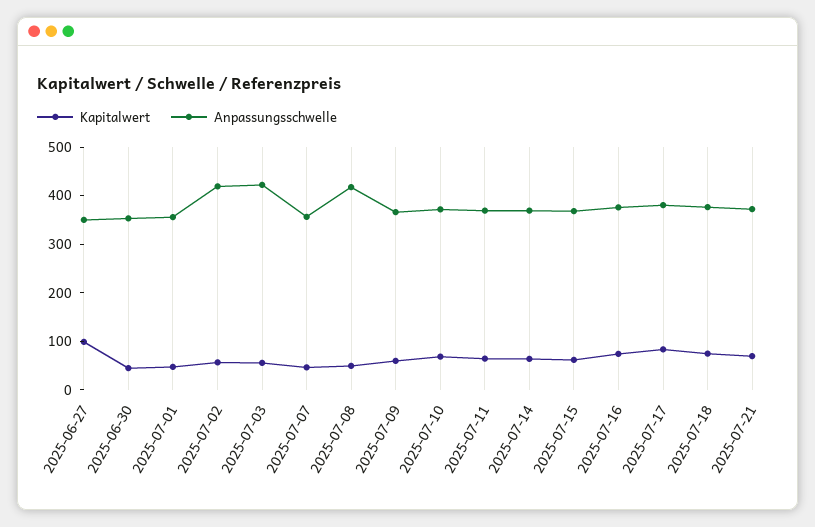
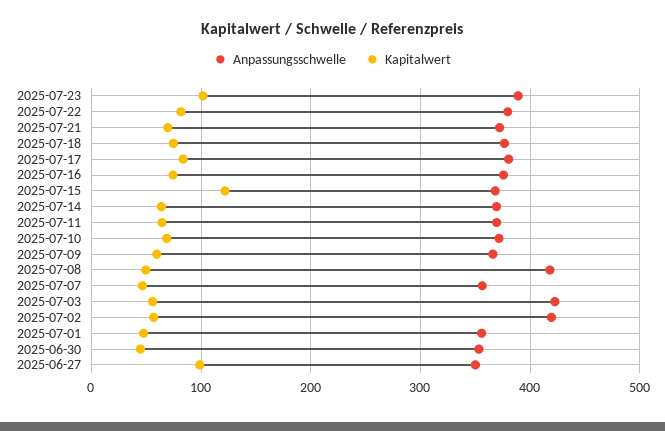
Kapitalwert, 2025-07-15: 60 -> 120
Anpassungsschwelle, 2025-07-23: none -> 390
Kapitalwert, 2025-07-23: none -> 100
Anpassungsschwelle, 2025-07-22: none -> 380
Kapitalwert, 2025-07-22: none -> 80

